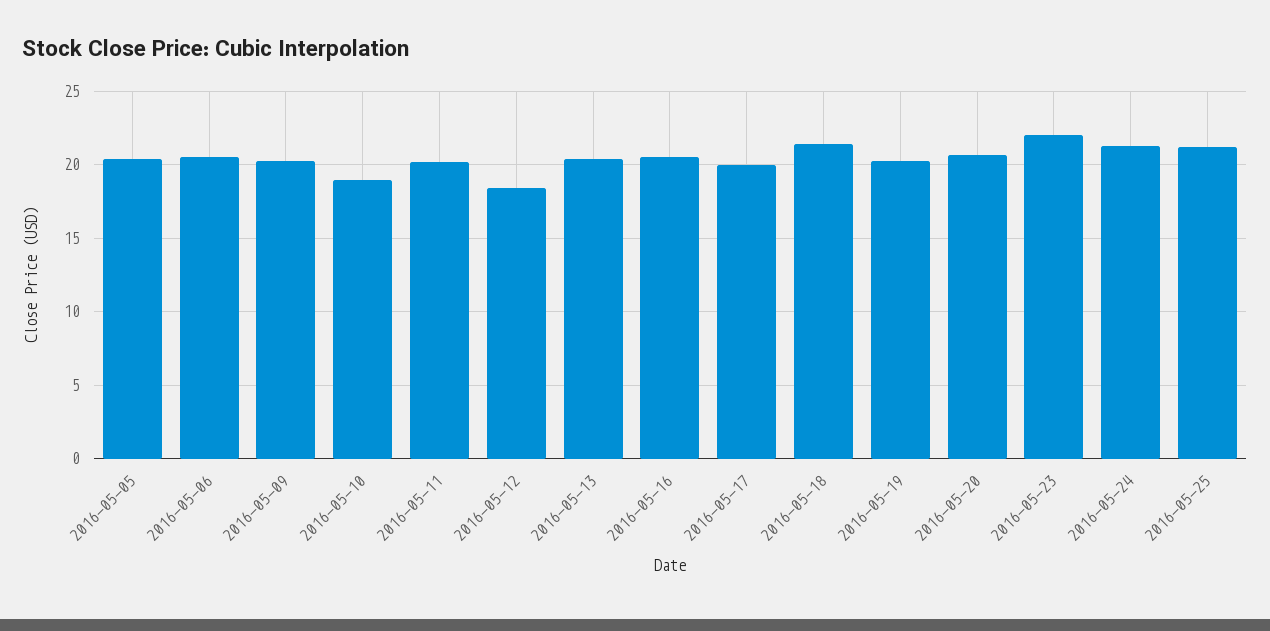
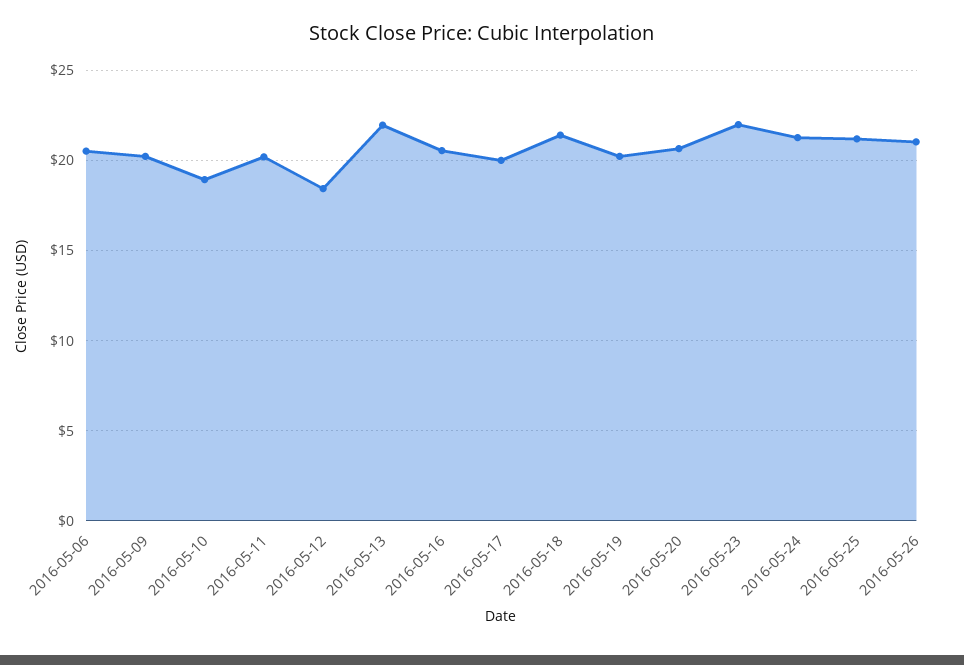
2016-05-05: 20.5 -> none
2016-05-13: 20.5 -> 22
2016-05-26: none -> 21

